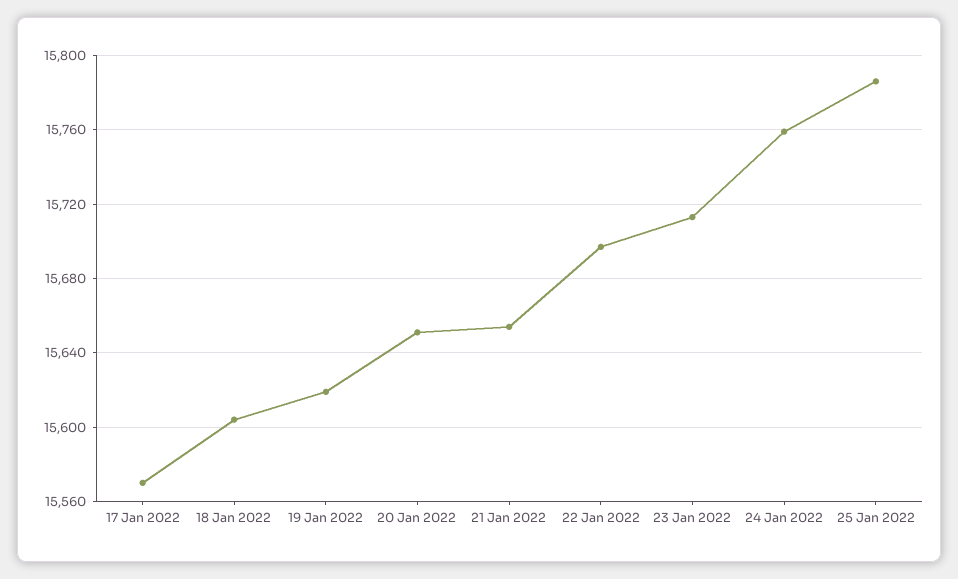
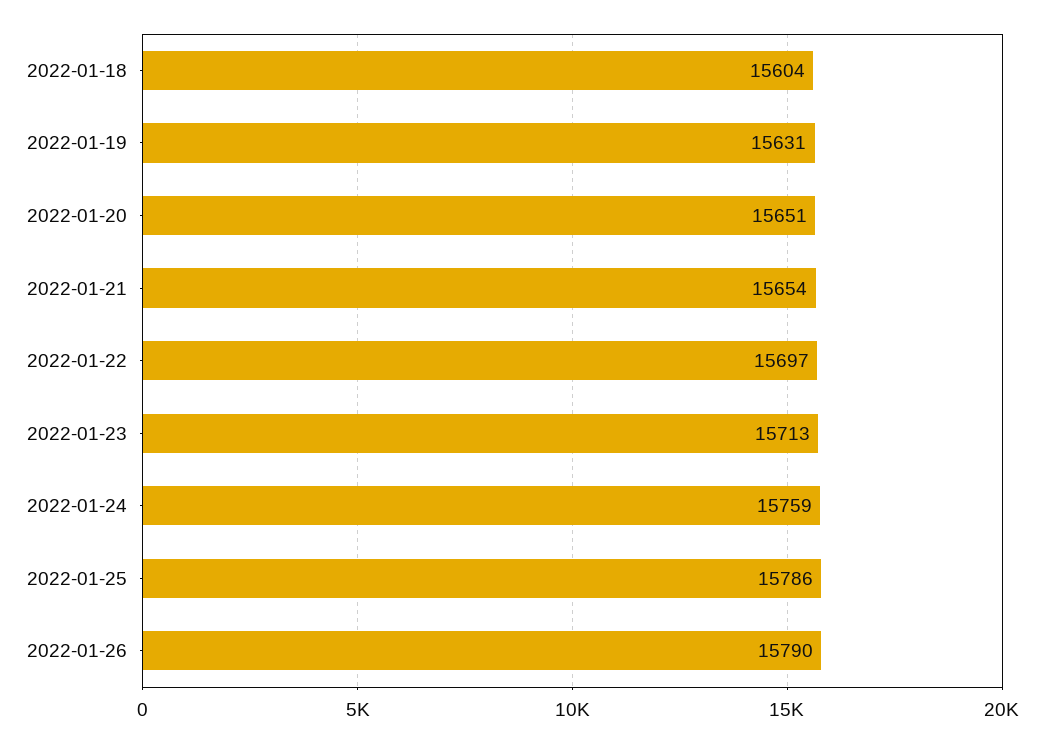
17 Jan 2022: 15570 -> none
19 Jan 2022: 15620 -> 15631
2022-01-26: none -> 15790

